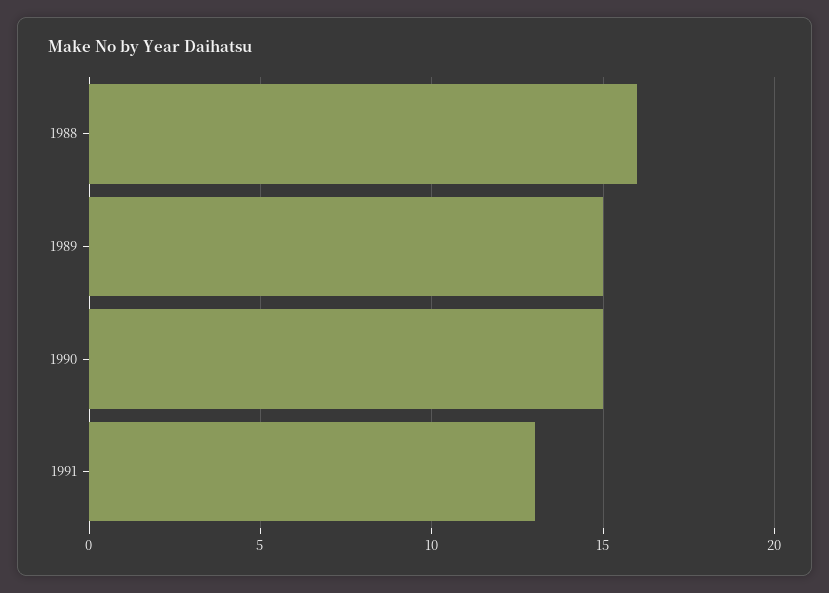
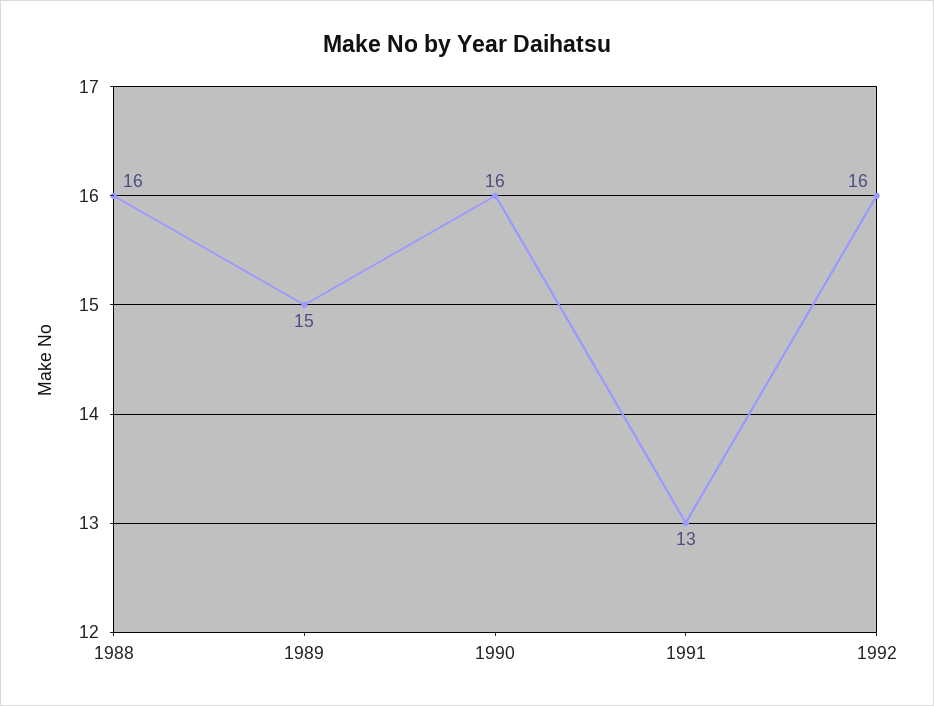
1990: 15 -> 16
1992: none -> 16

